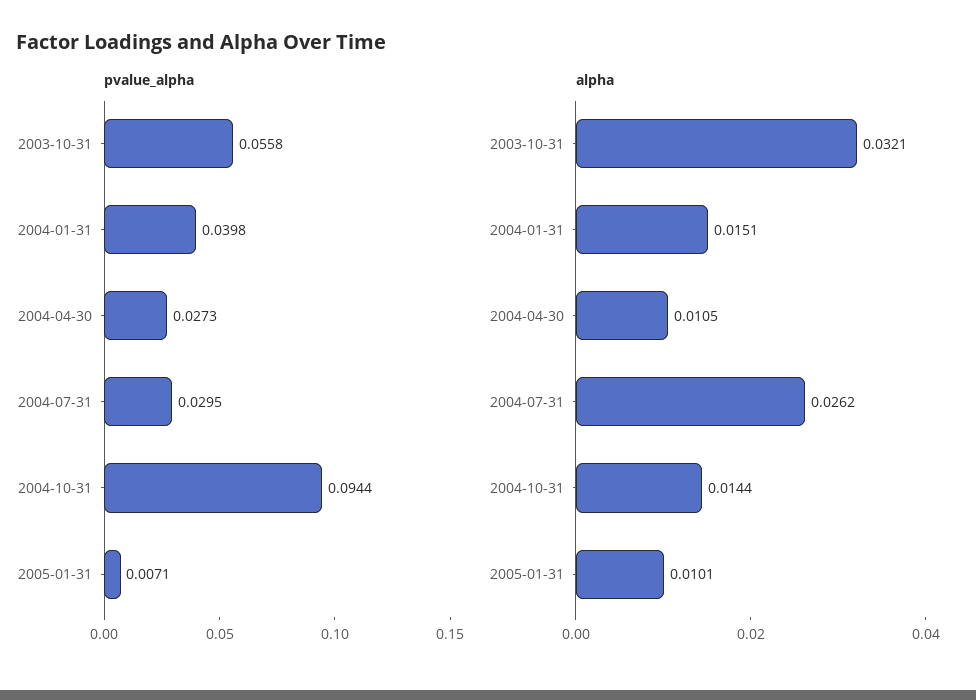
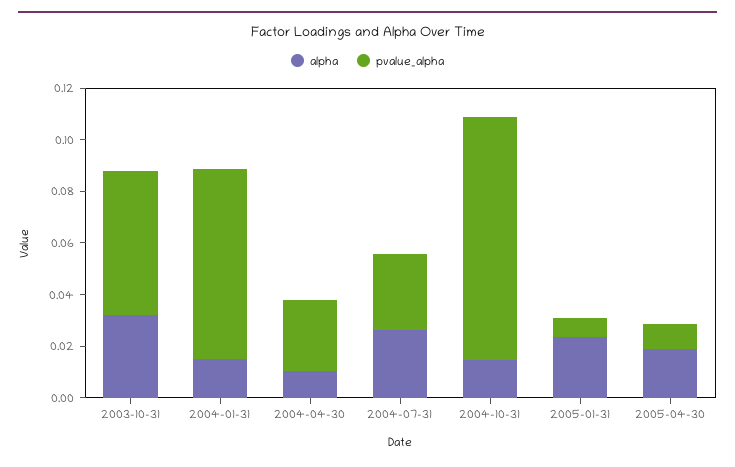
pvalue_alpha, 2004-01-31: 0.0398 -> 0.075
alpha, 2005-01-31: 0.0101 -> 0.025
alpha, 2005-04-30: none -> 0.02
pvalue_alpha, 2005-04-30: none -> 0.01

